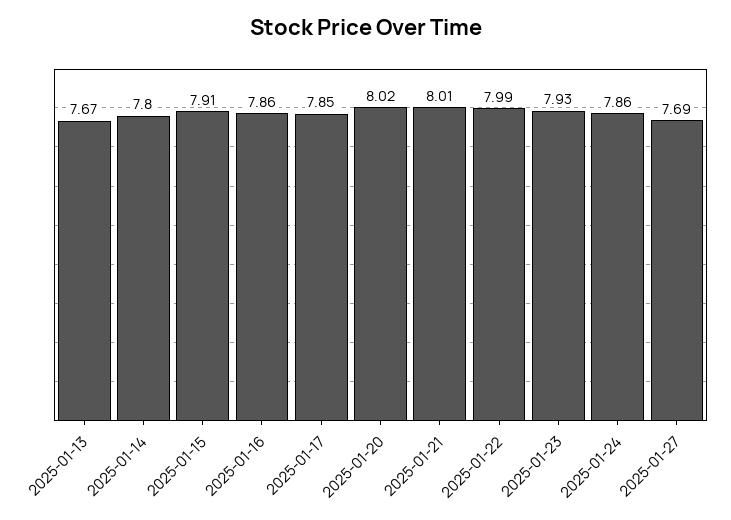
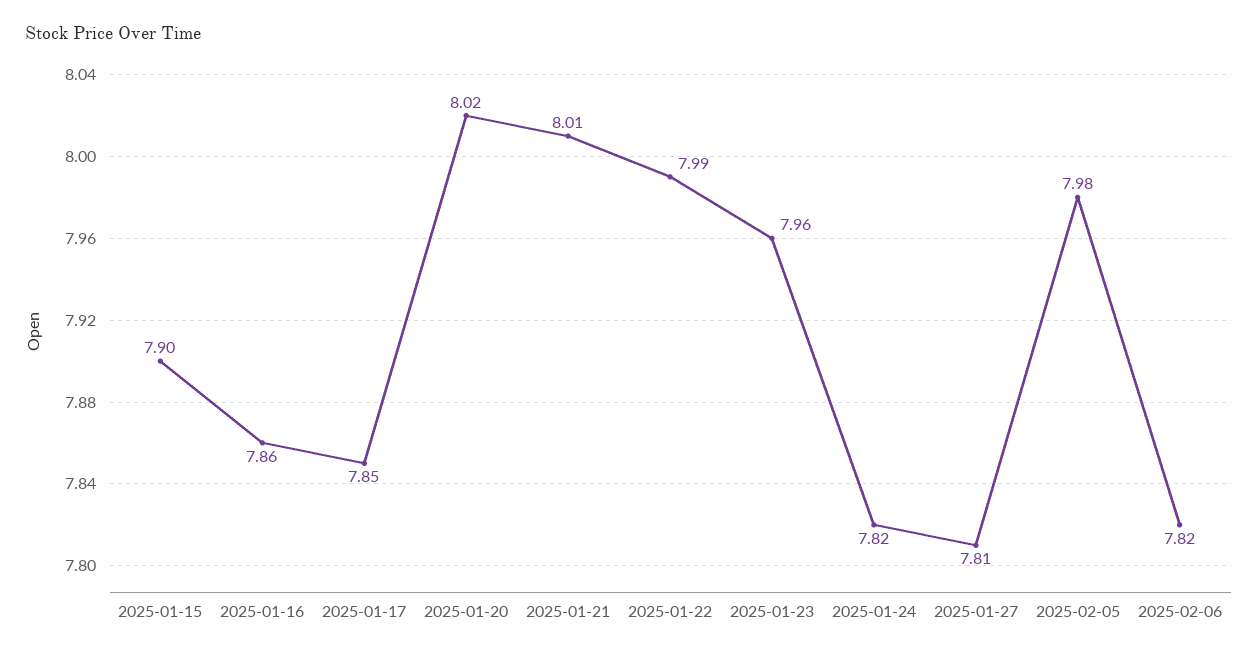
2025-01-13: 7.67 -> none
2025-01-14: 7.8 -> none
2025-01-15: 7.91 -> 7.9
2025-01-23: 7.93 -> 7.96
2025-01-24: 7.86 -> 7.82
2025-01-27: 7.69 -> 7.81
2025-02-05: none -> 7.98
2025-02-06: none -> 7.82

